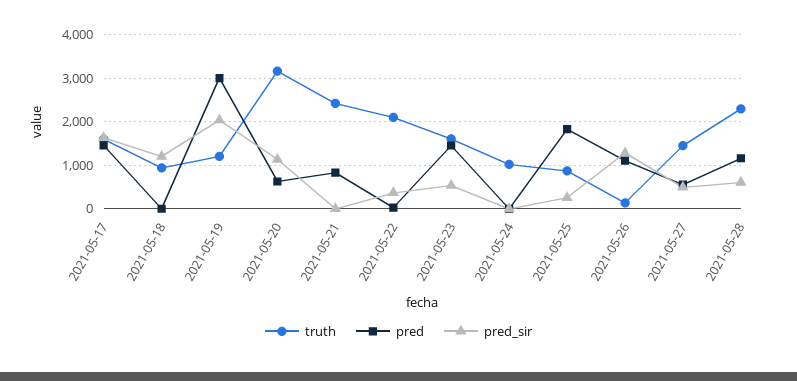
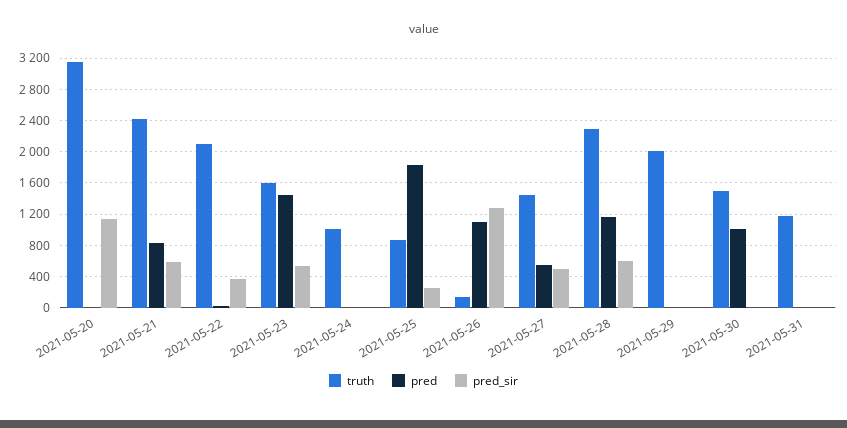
truth, 2021-05-17: 1600 -> none
pred, 2021-05-17: 1400 -> none
pred_sir, 2021-05-17: 1600 -> none
truth, 2021-05-18: 1000 -> none
pred, 2021-05-18: 0 -> none
pred_sir, 2021-05-18: 1200 -> none
truth, 2021-05-19: 1200 -> none
pred, 2021-05-19: 3000 -> none
pred_sir, 2021-05-19: 2000 -> none
pred, 2021-05-20: 600 -> 0
pred_sir, 2021-05-21: 0 -> 600
truth, 2021-05-29: none -> 2000
pred, 2021-05-29: none -> 0
pred_sir, 2021-05-29: none -> 0
truth, 2021-05-30: none -> 1500
pred, 2021-05-30: none -> 1000
pred_sir, 2021-05-30: none -> 0
truth, 2021-05-31: none -> 1200
pred, 2021-05-31: none -> 0
pred_sir, 2021-05-31: none -> 0

